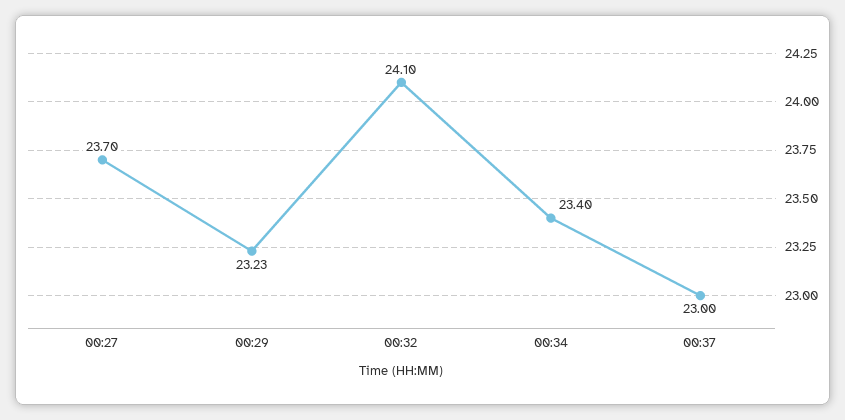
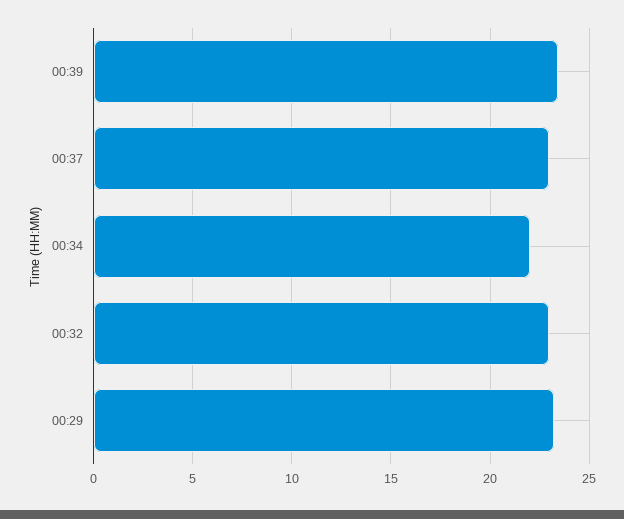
00:27: 23.7 -> none
00:32: 24.1 -> 23
00:34: 23.4 -> 22
00:39: none -> 23.5

